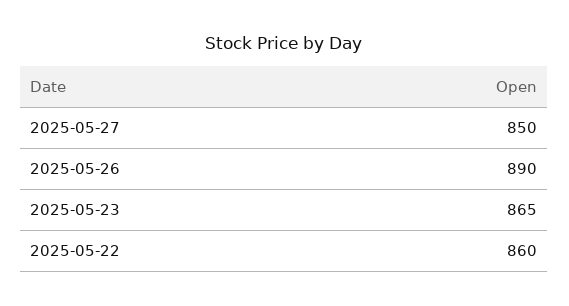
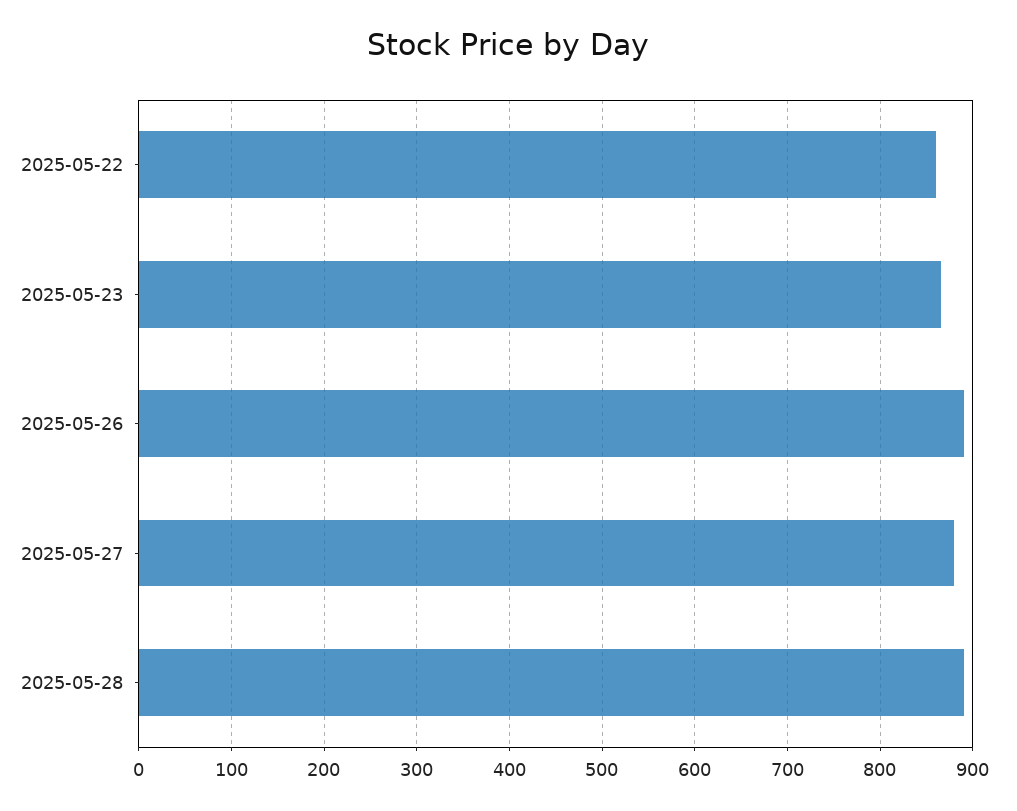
2025-05-27: 850 -> 880
2025-05-28: none -> 890

